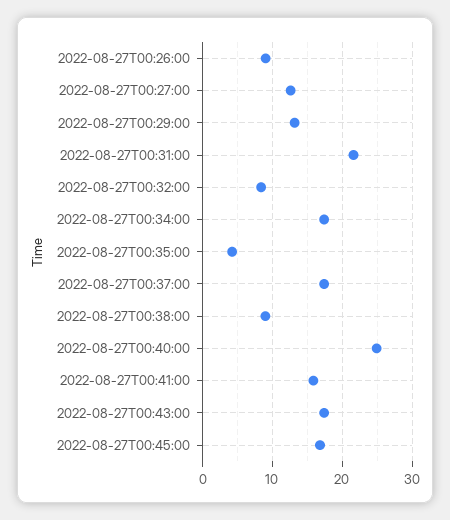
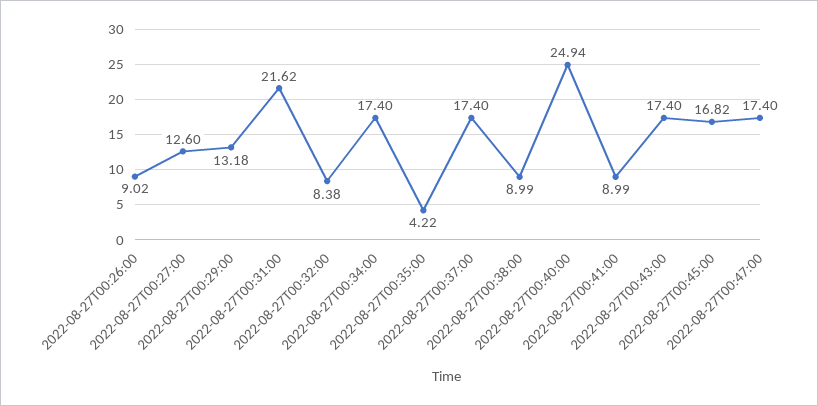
2022-08-27T00:41:00: 16 -> 8.99
2022-08-27T00:47:00: none -> 17.4

